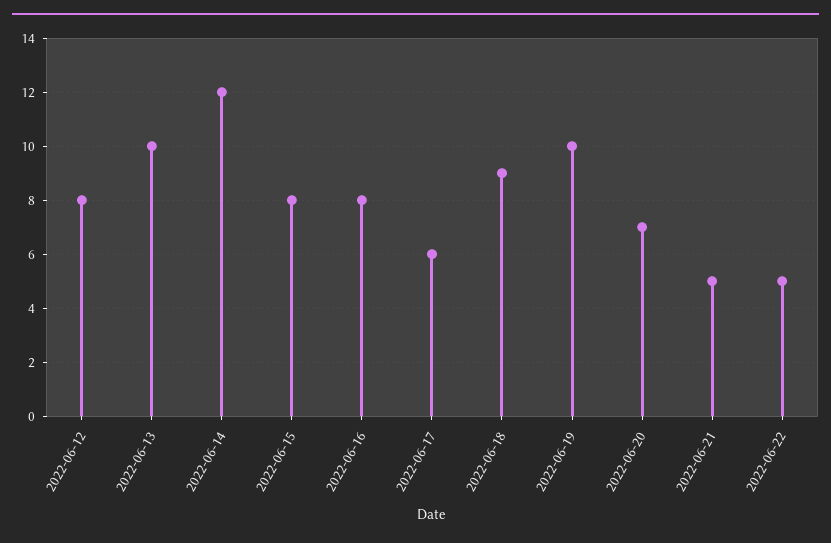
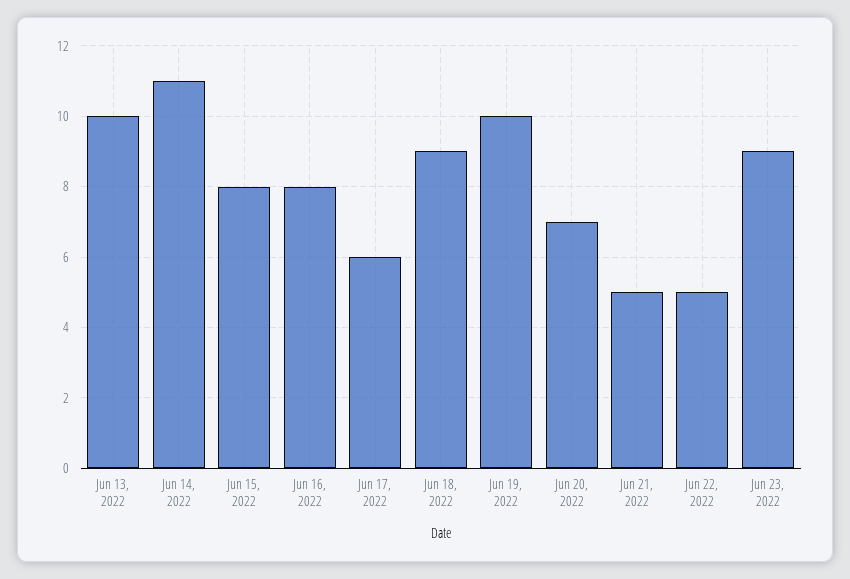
2022-06-12: 8 -> none
2022-06-14: 12 -> 11
Jun 23, 2022: none -> 9

